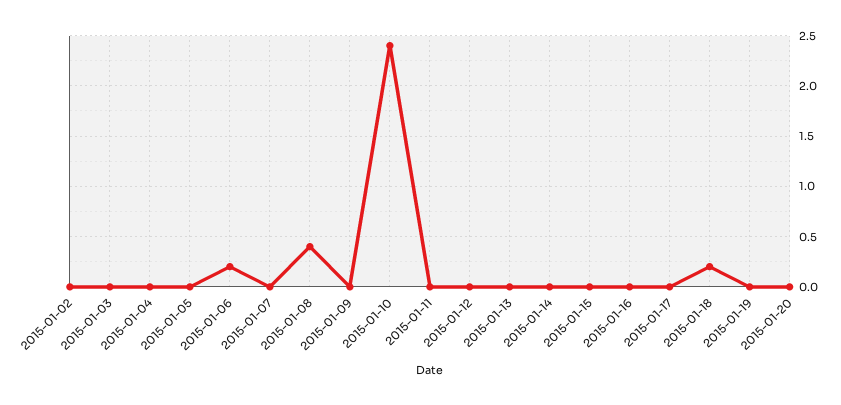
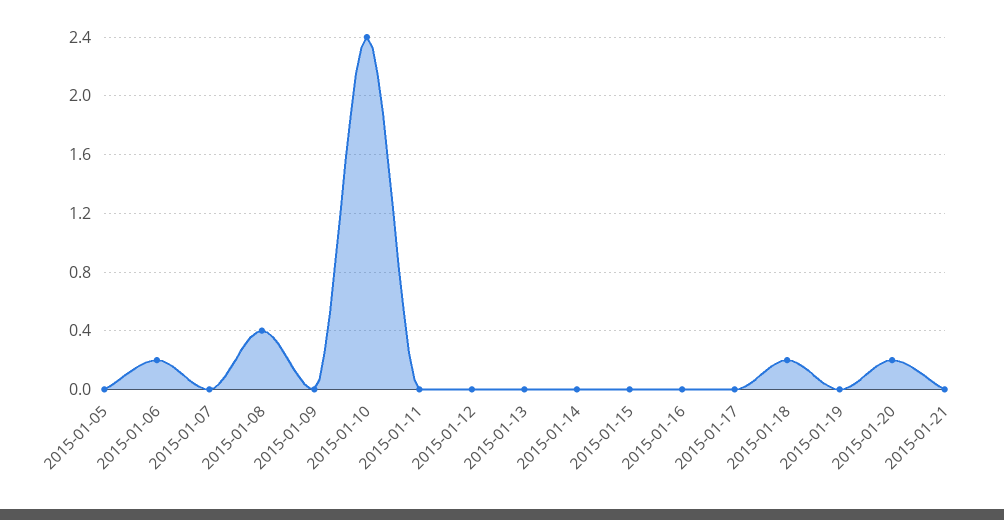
2015-01-02: 0 -> none
2015-01-03: 0 -> none
2015-01-04: 0 -> none
2015-01-20: 0 -> 0.2
2015-01-21: none -> 0

